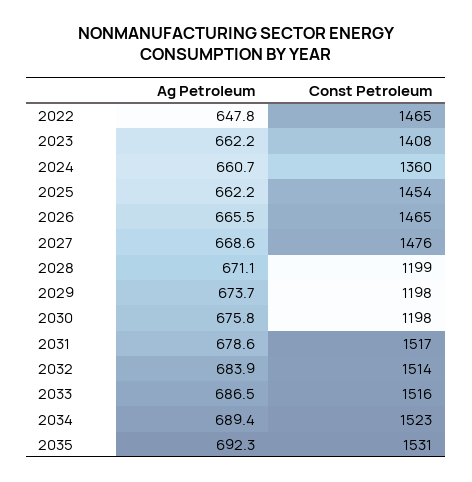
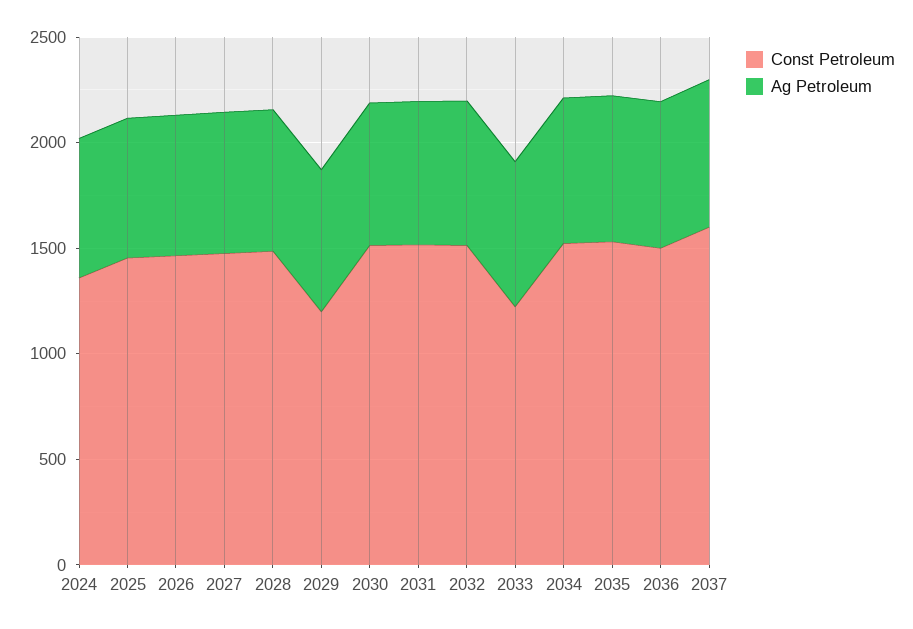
Ag Petroleum, 2022: 647.8 -> none
Const Petroleum, 2022: 1465 -> none
Ag Petroleum, 2023: 662.2 -> none
Const Petroleum, 2023: 1408 -> none
Const Petroleum, 2028: 1199 -> 1500
Const Petroleum, 2030: 1198 -> 1500
Const Petroleum, 2033: 1516 -> 1200
Const Petroleum, 2036: none -> 1500
Ag Petroleum, 2036: none -> 700
Const Petroleum, 2037: none -> 1600
Ag Petroleum, 2037: none -> 700

